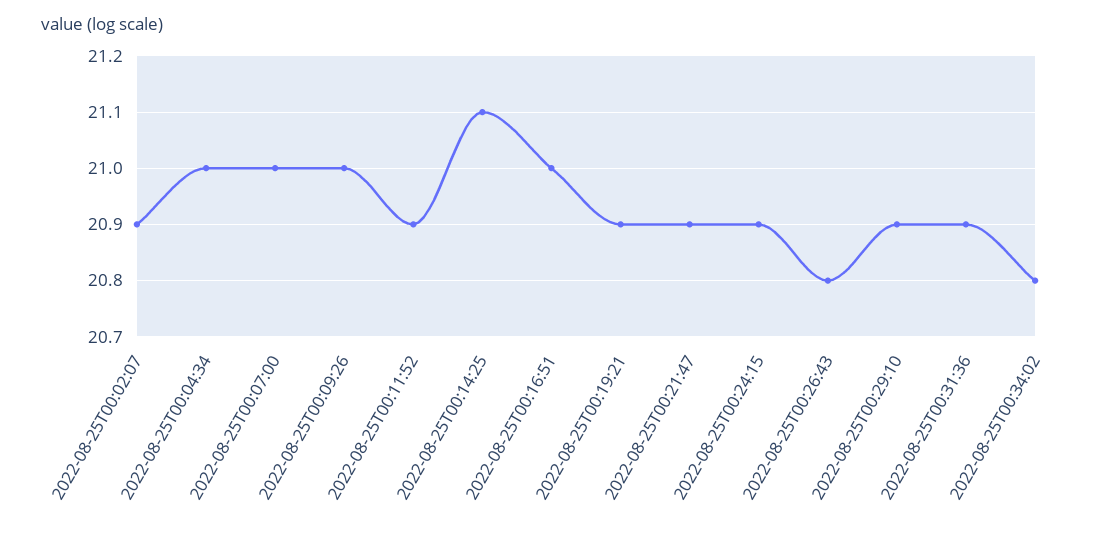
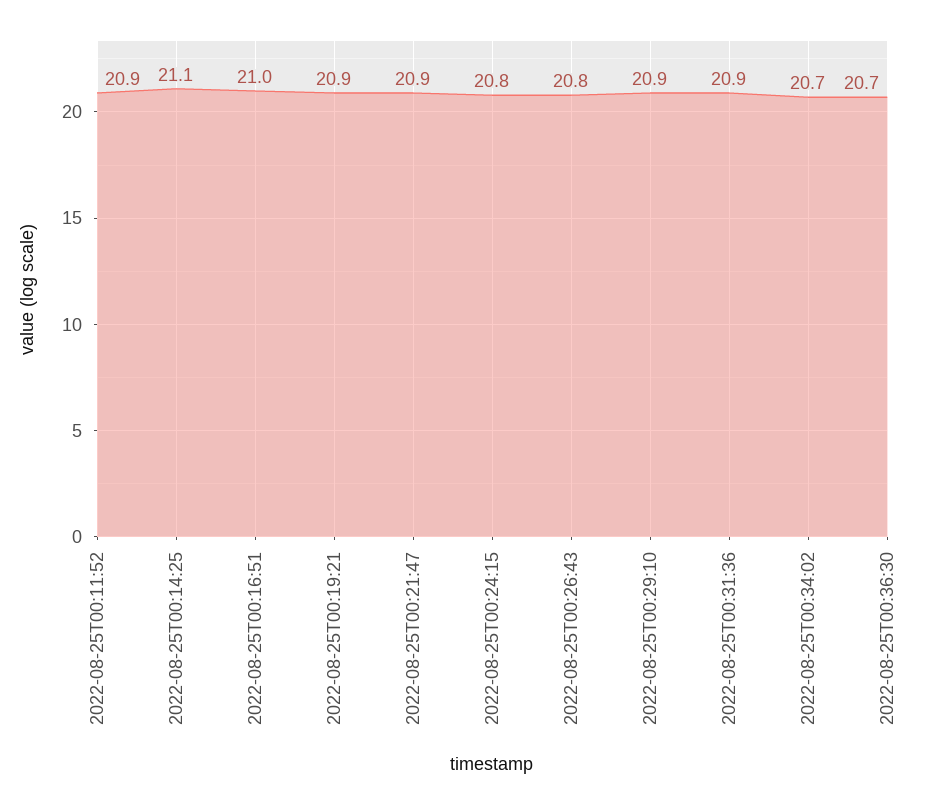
2022-08-25T00:02:07: 20.9 -> none
2022-08-25T00:04:34: 21 -> none
2022-08-25T00:07:00: 21 -> none
2022-08-25T00:09:26: 21 -> none
2022-08-25T00:24:15: 20.9 -> 20.8
2022-08-25T00:34:02: 20.8 -> 20.7
2022-08-25T00:36:30: none -> 20.7

